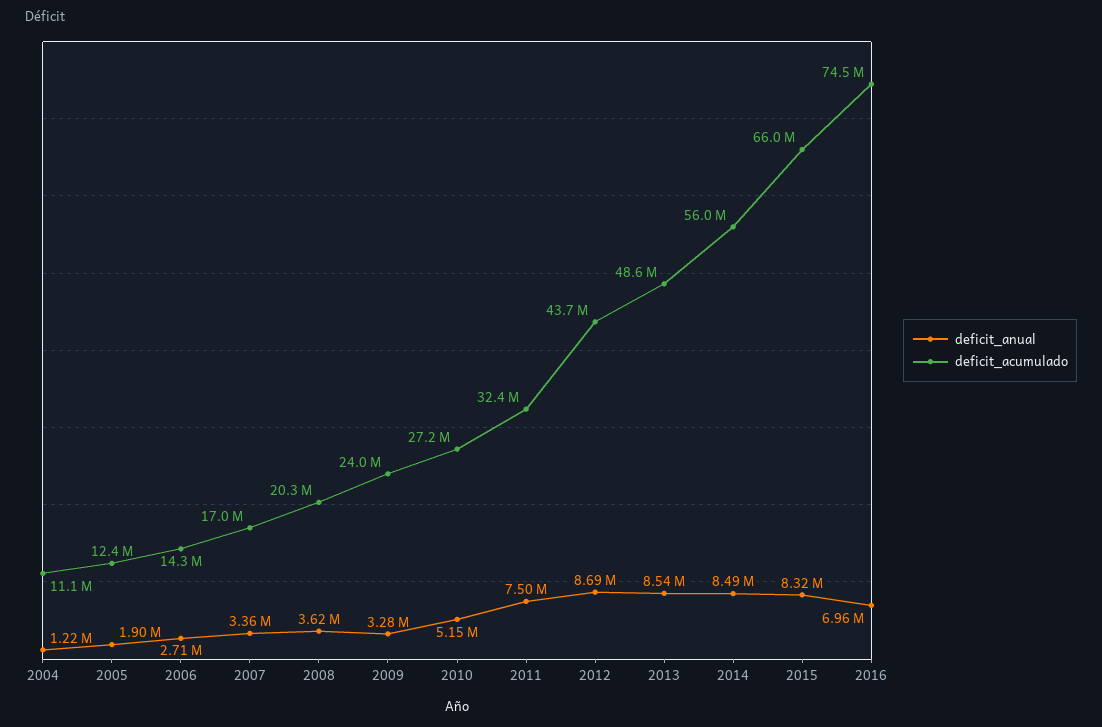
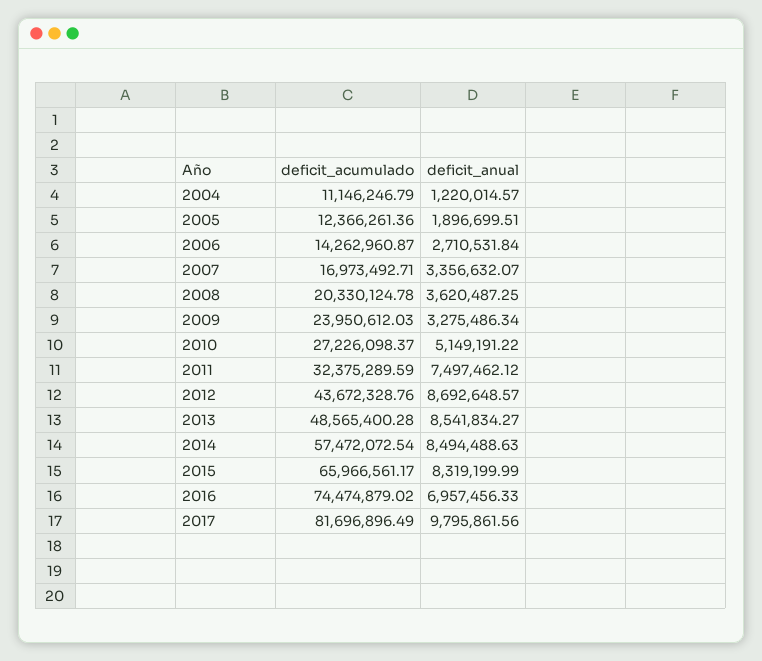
deficit_acumulado, 2014: 56000000 -> 57472072.54
deficit_acumulado, 2017: none -> 81696896.49
deficit_anual, 2017: none -> 9795861.56

